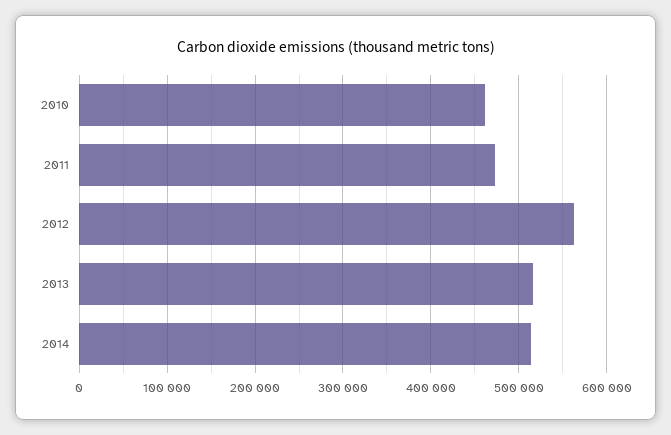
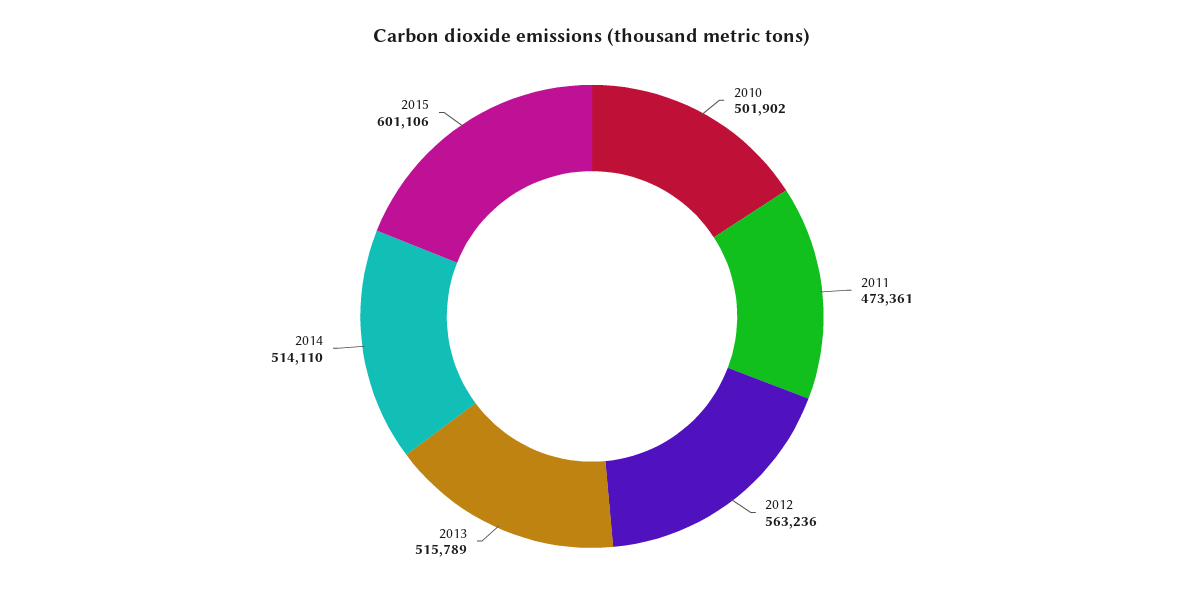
2010: 460000 -> 501902
2015: none -> 601106

